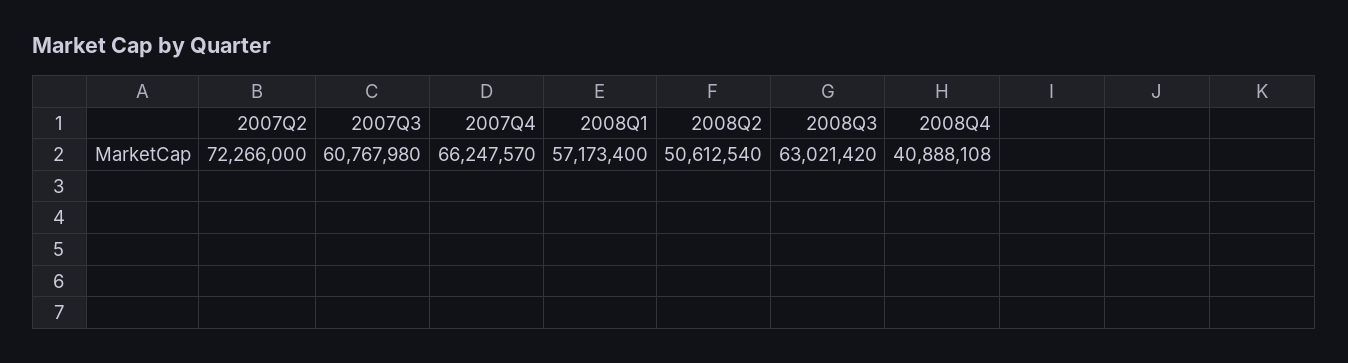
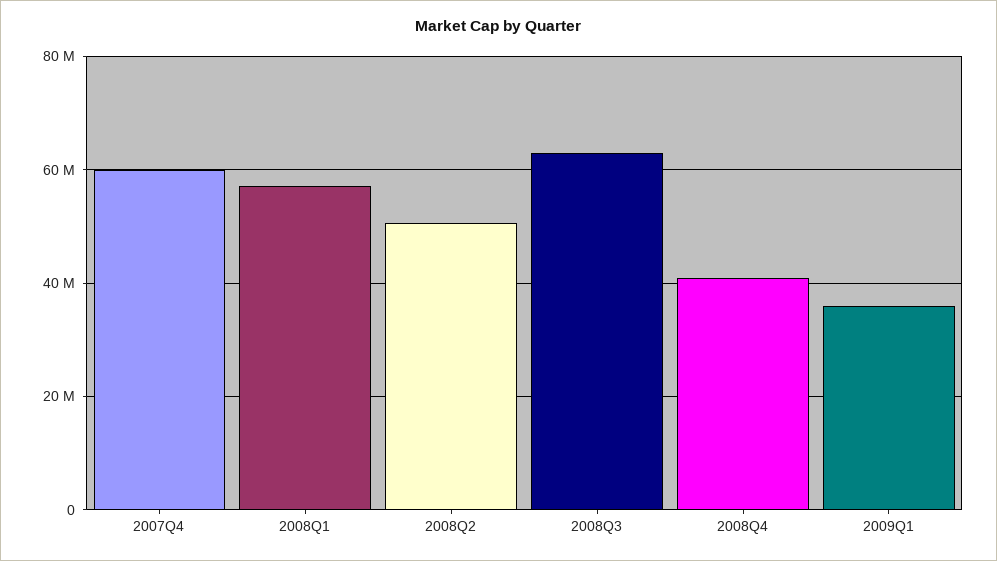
2007Q2: 72266000 -> none
2007Q3: 60767980 -> none
2007Q4: 66247570 -> 60000000
2009Q1: none -> 36000000

